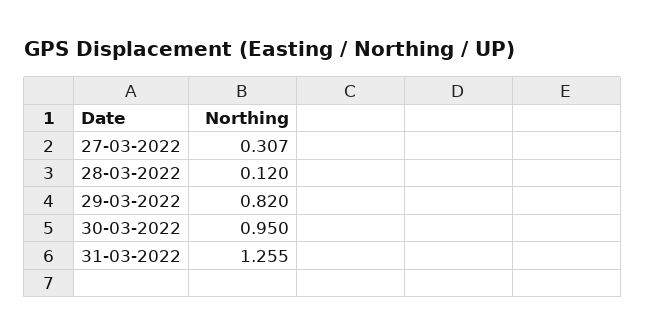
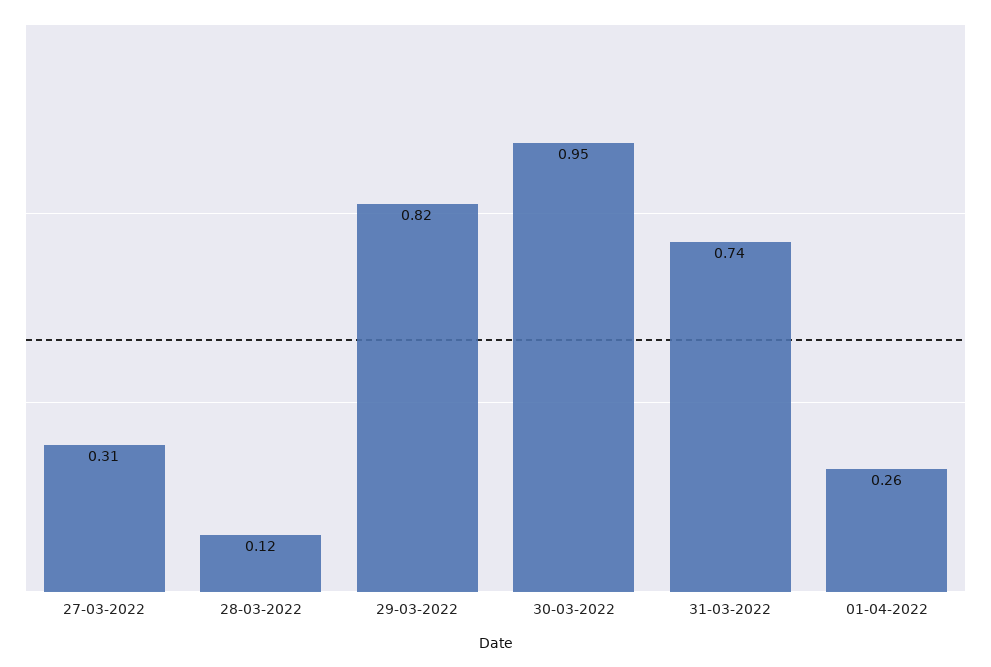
31-03-2022: 1.255 -> 0.74
01-04-2022: none -> 0.26

